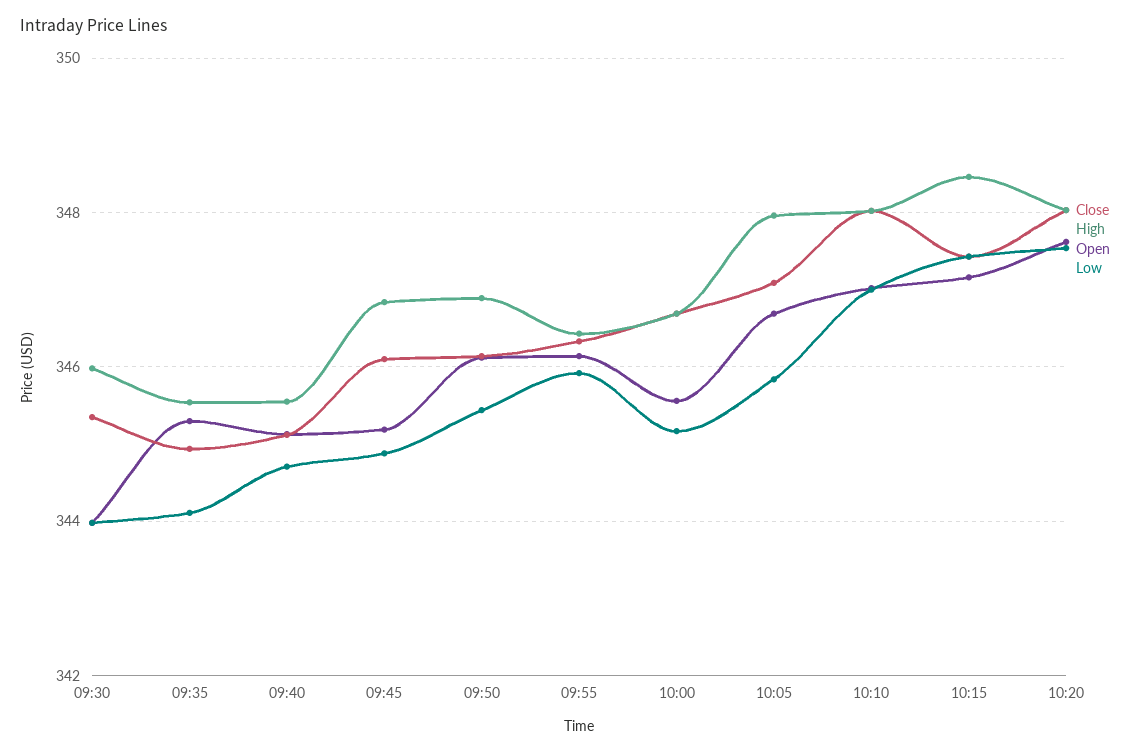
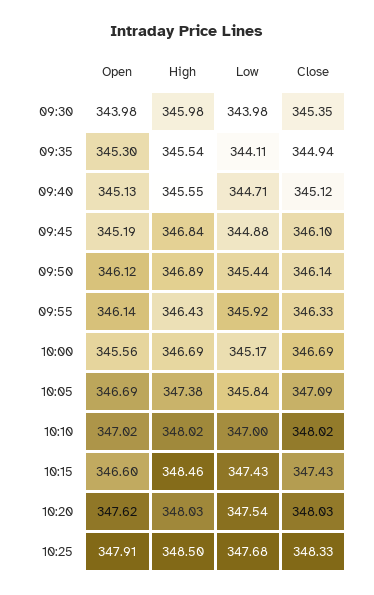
High, 10:05: 348 -> 347.38
Open, 10:15: 347.2 -> 346.6
Open, 10:25: none -> 347.91
High, 10:25: none -> 348.5
Low, 10:25: none -> 347.68
Close, 10:25: none -> 348.33

